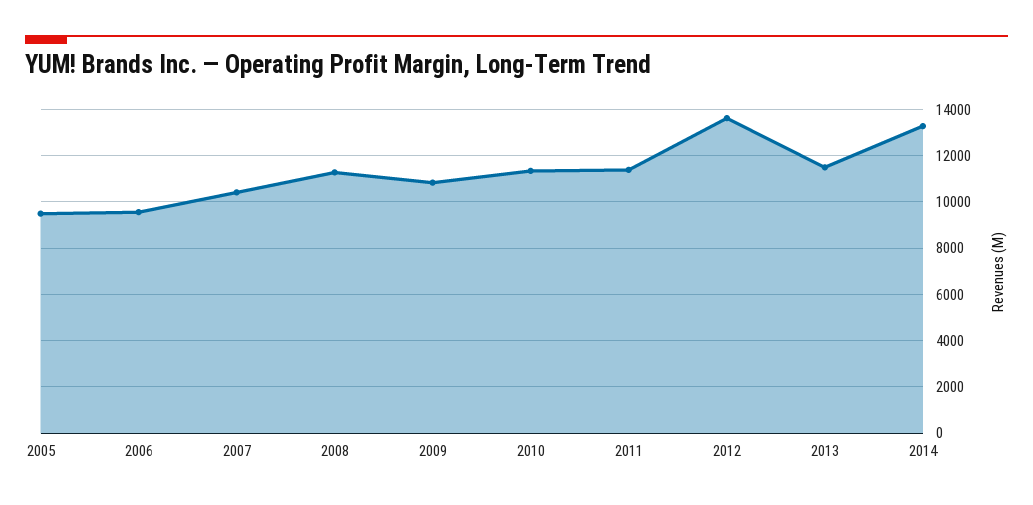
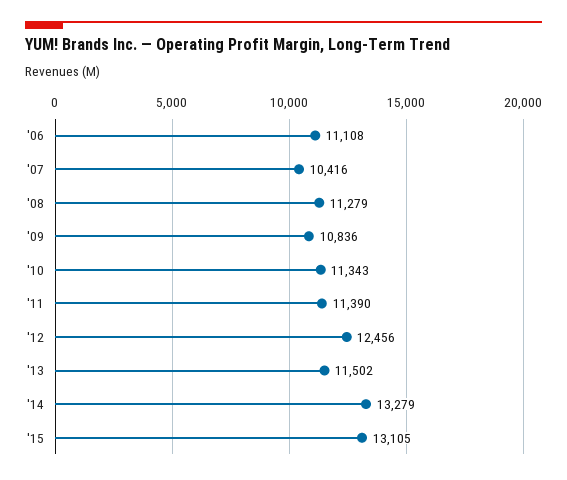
2005: 9500 -> none
2006: 9500 -> 11108
2012: 13500 -> 12456
'15: none -> 13105

